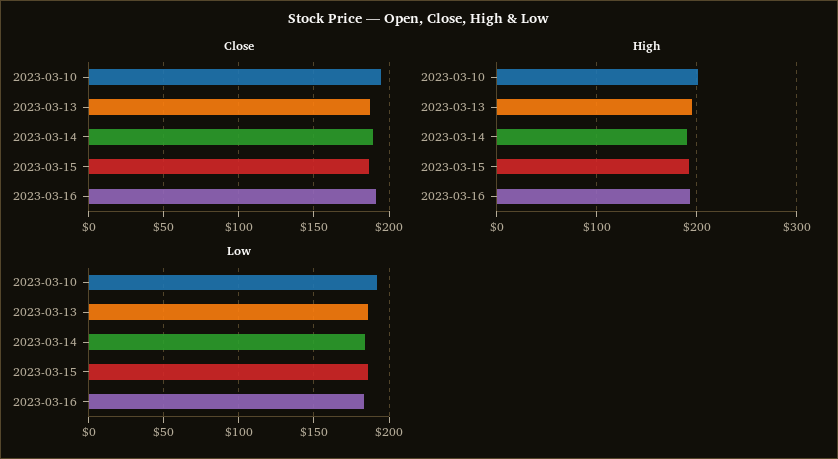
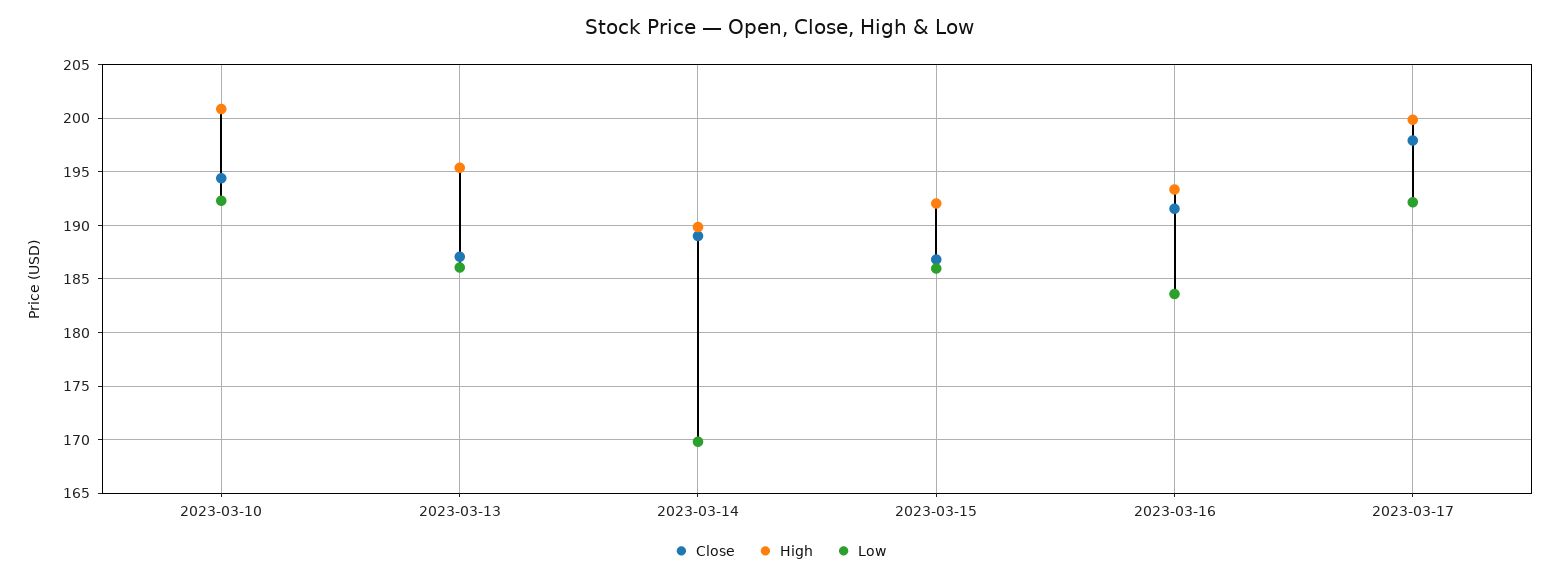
Low, 2023-03-14: 185 -> 170
Close, 2023-03-17: none -> 198
High, 2023-03-17: none -> 200
Low, 2023-03-17: none -> 192

